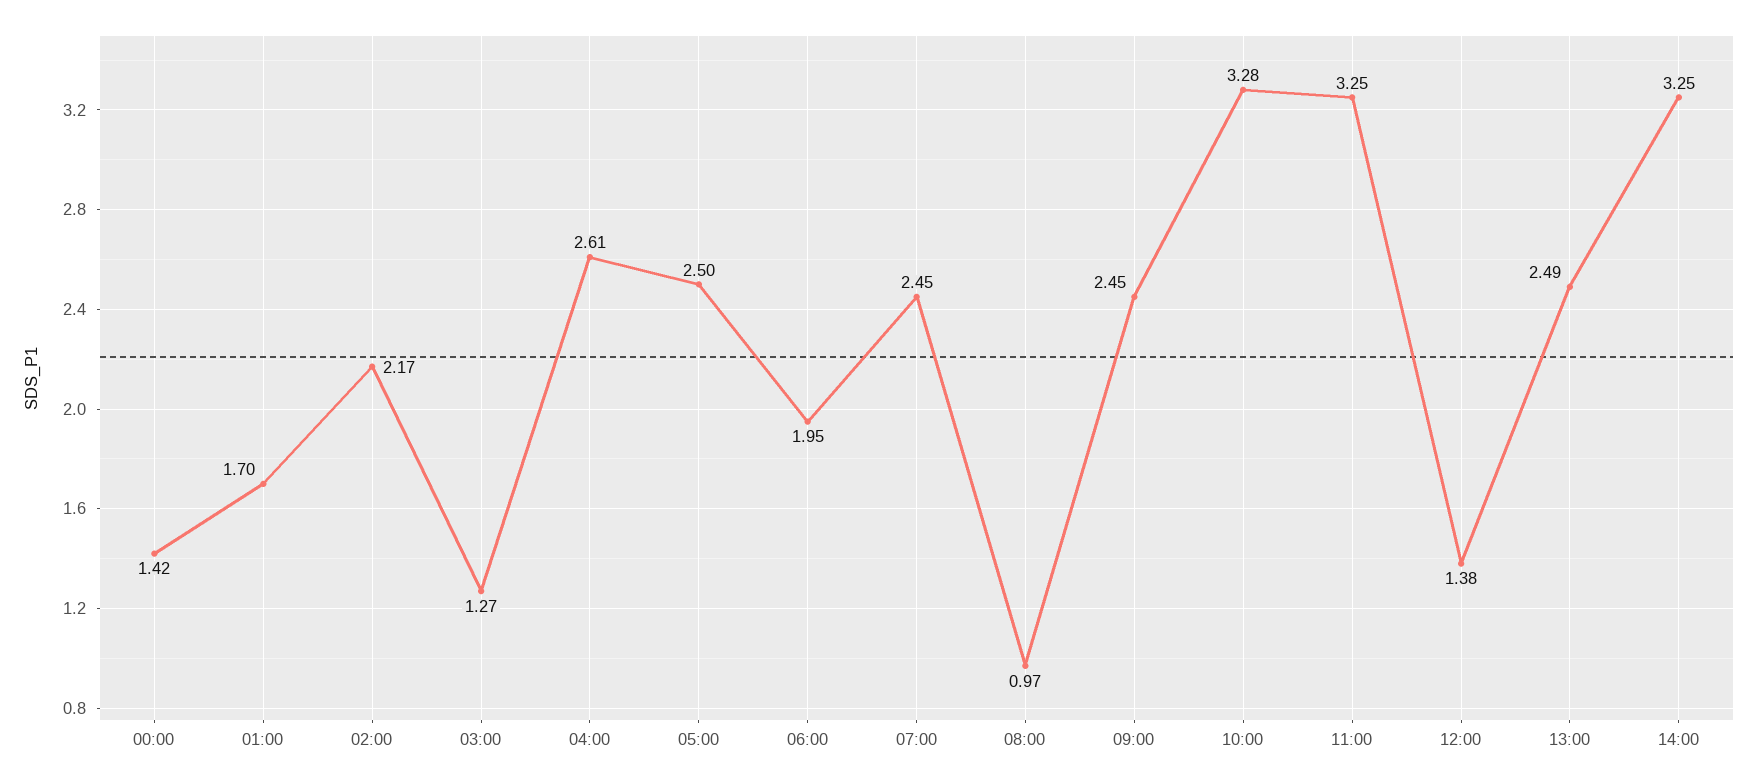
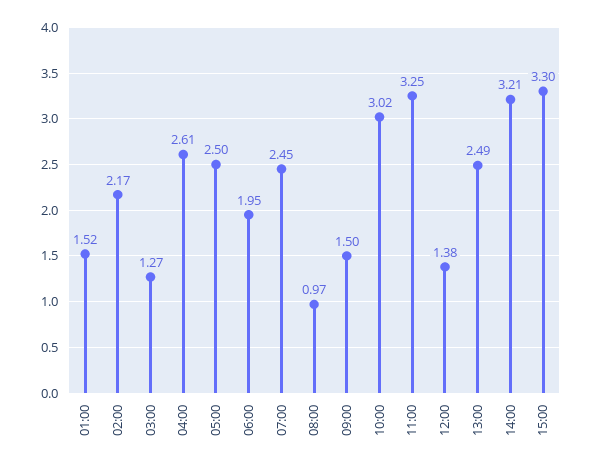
00:00: 1.42 -> none
01:00: 1.7 -> 1.52
09:00: 2.45 -> 1.5
10:00: 3.28 -> 3.02
14:00: 3.25 -> 3.21
15:00: none -> 3.3

